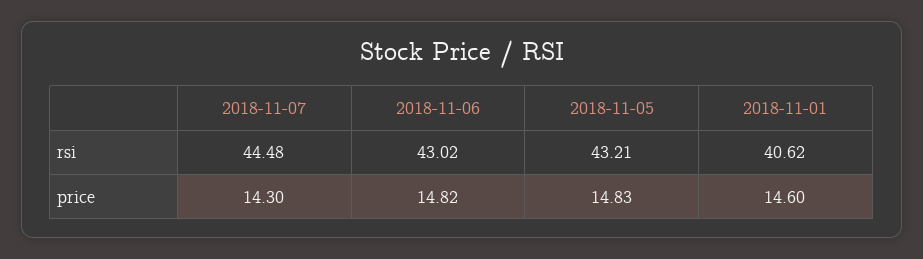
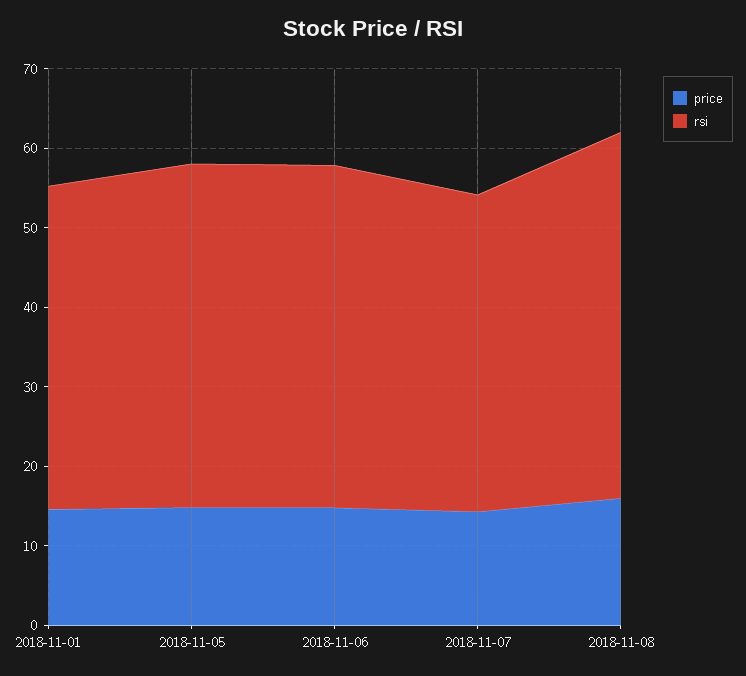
rsi, 2018-11-07: 44.48 -> 40
price, 2018-11-08: none -> 16
rsi, 2018-11-08: none -> 46

